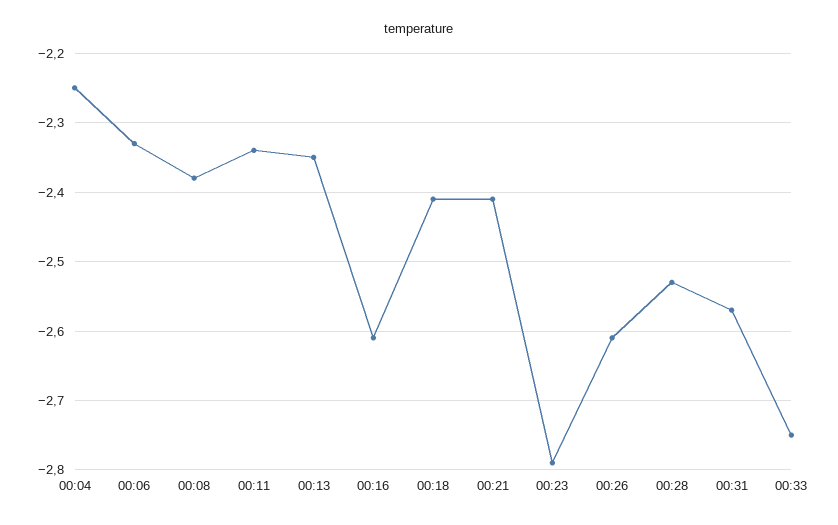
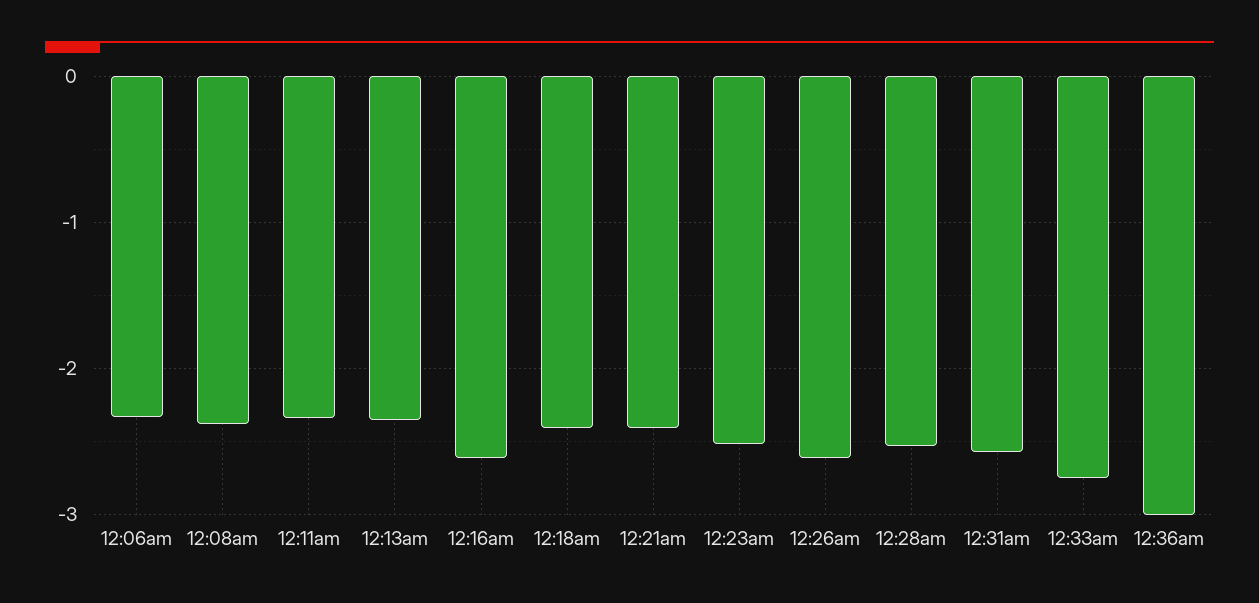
00:04: -2.25 -> none
00:23: -2.79 -> -2.5
12:36am: none -> -3

